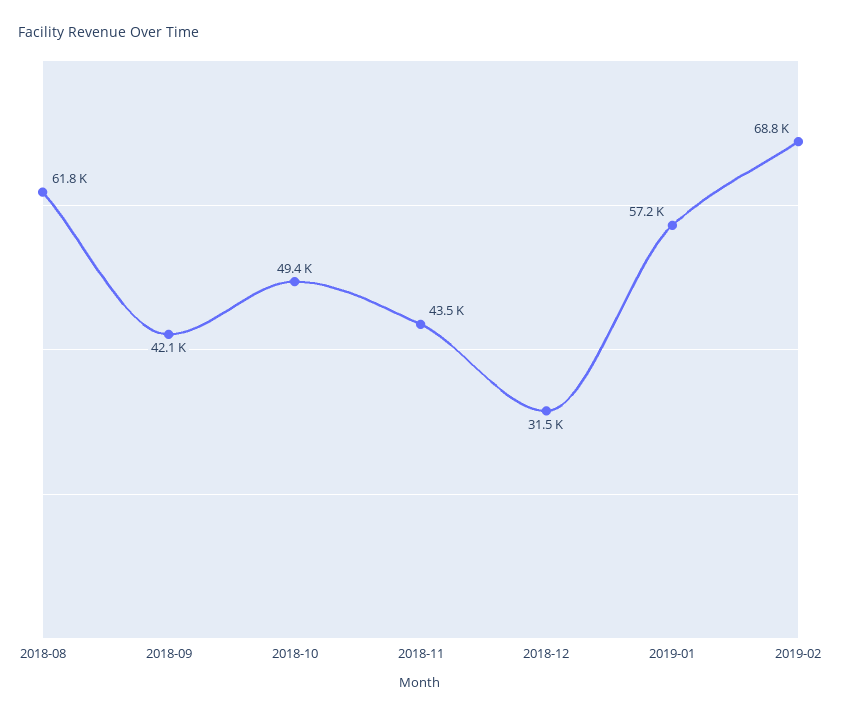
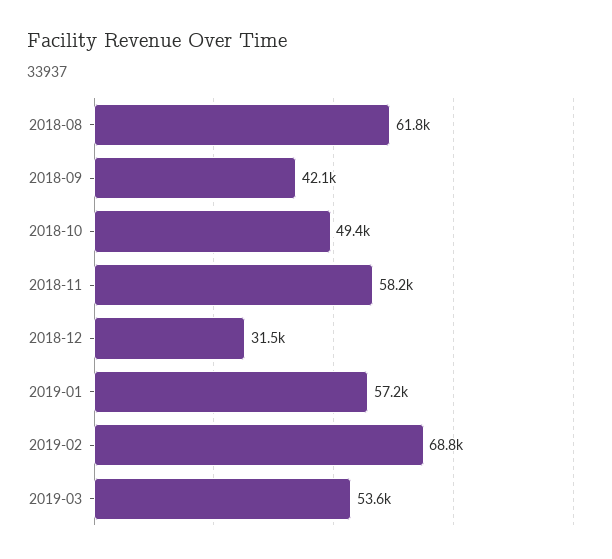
2018-11: 43500 -> 58200
2019-03: none -> 53600

